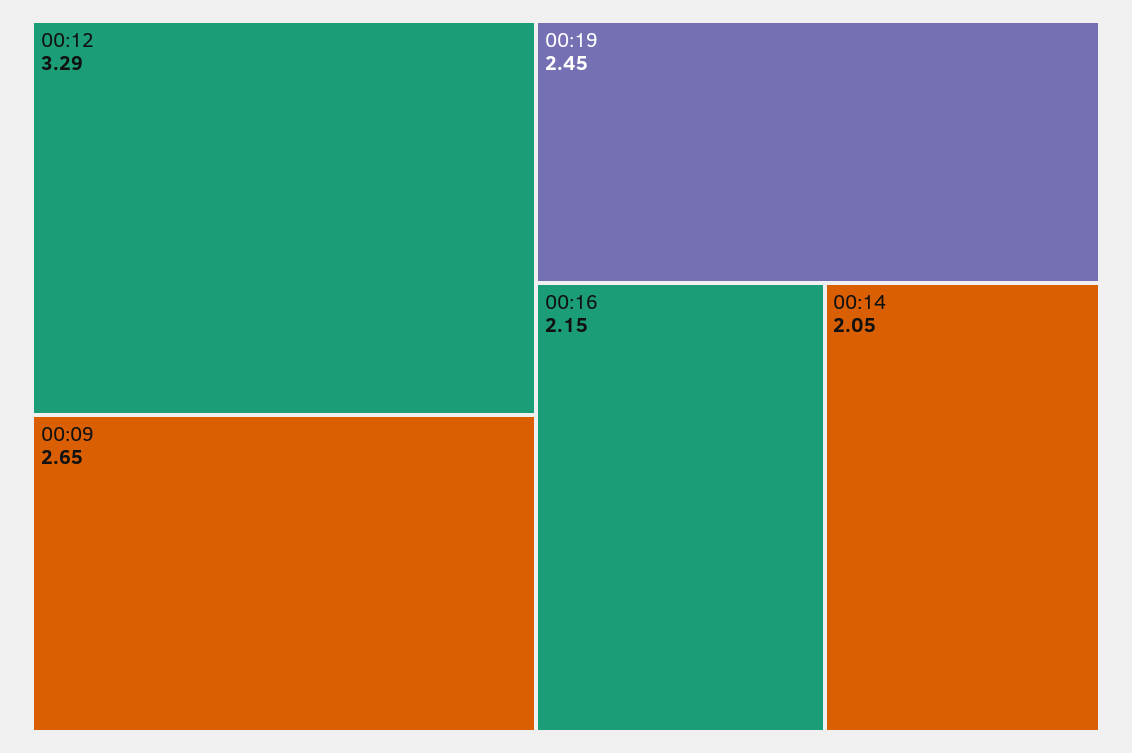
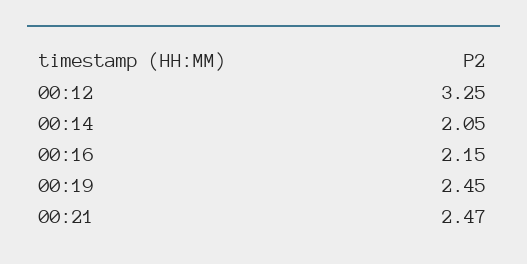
00:12: 3.29 -> 3.25
00:09: 2.65 -> none
00:21: none -> 2.47

